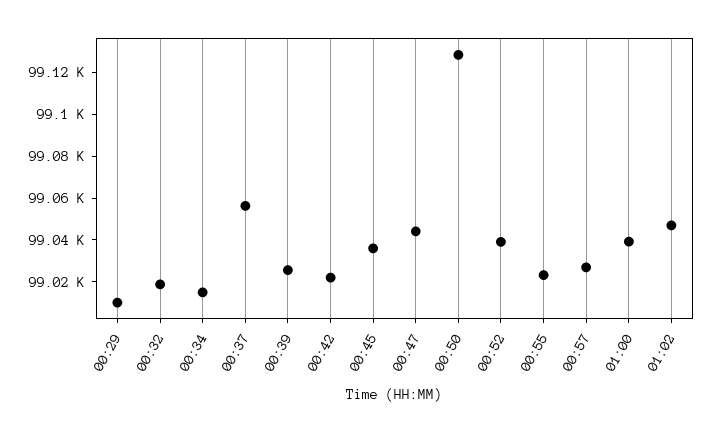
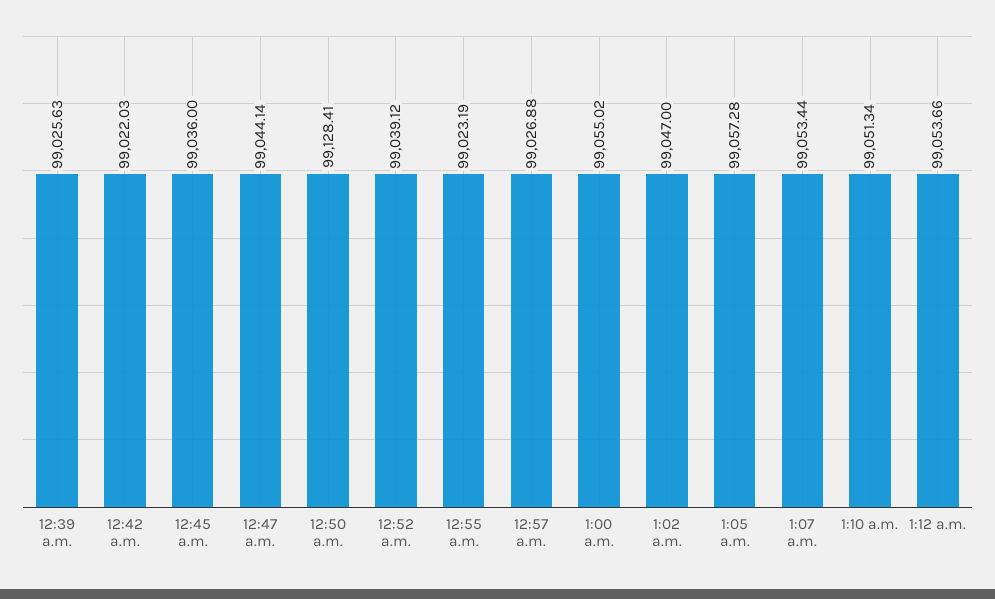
00:29: 99010 -> none
00:32: 99020 -> none
00:34: 99015 -> none
00:37: 99055 -> none
01:00: 99040 -> 99055.02
1:05 a.m.: none -> 99057.28
1:07 a.m.: none -> 99053.44
1:10 a.m.: none -> 99051.34
1:12 a.m.: none -> 99053.66

